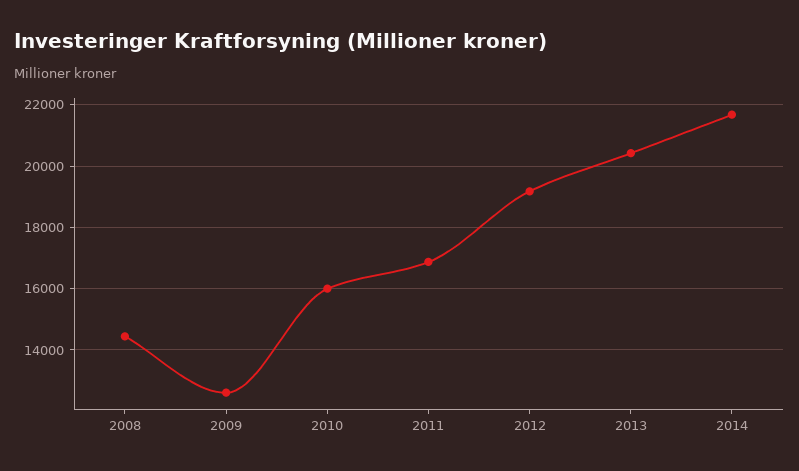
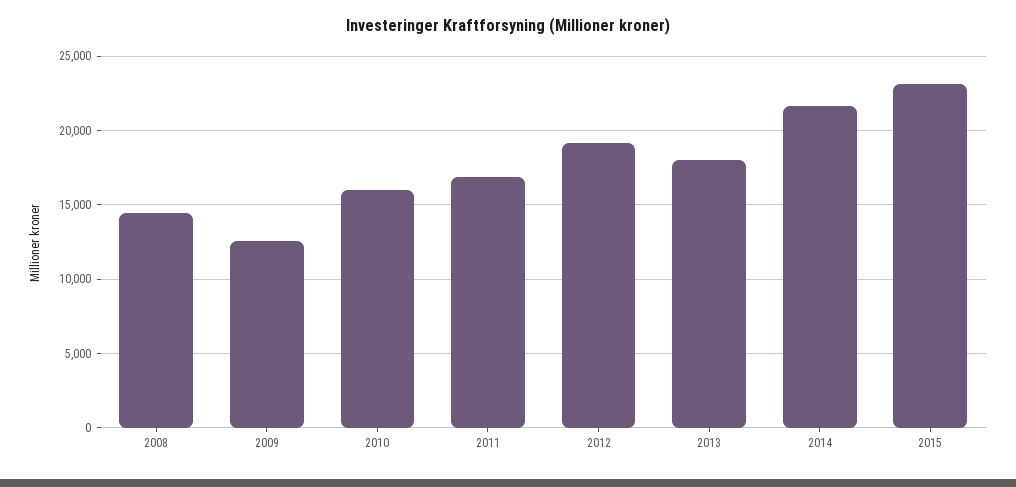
2013: 20400 -> 18000
2015: none -> 23000

